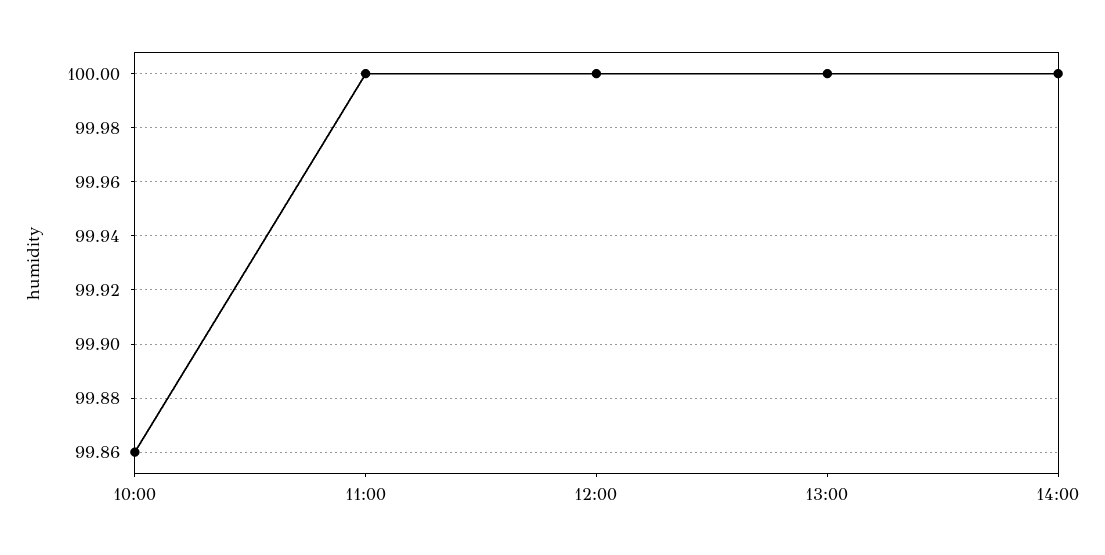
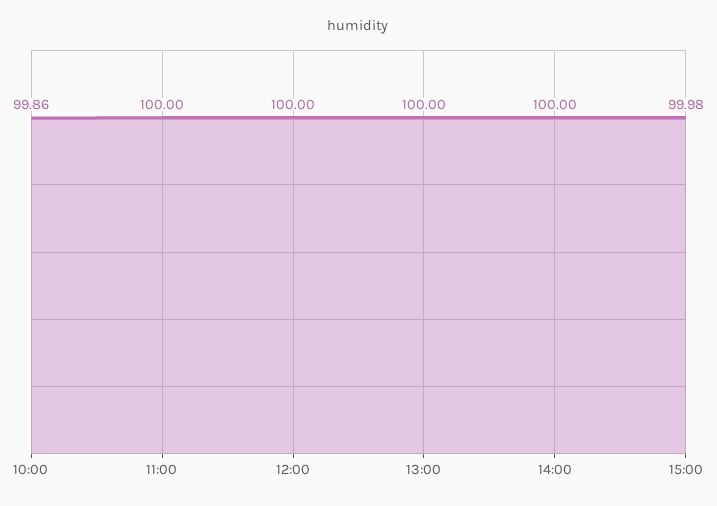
15:00: none -> 99.98

